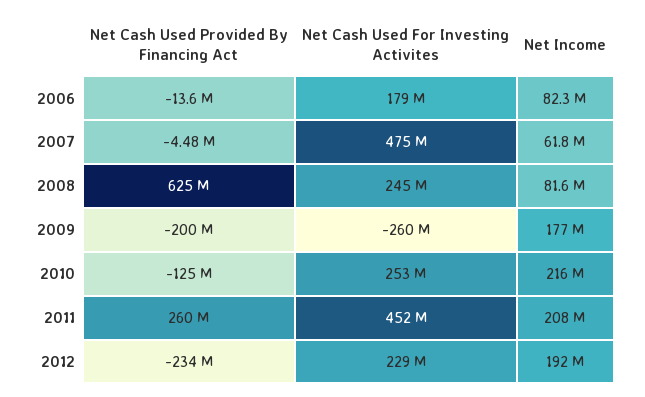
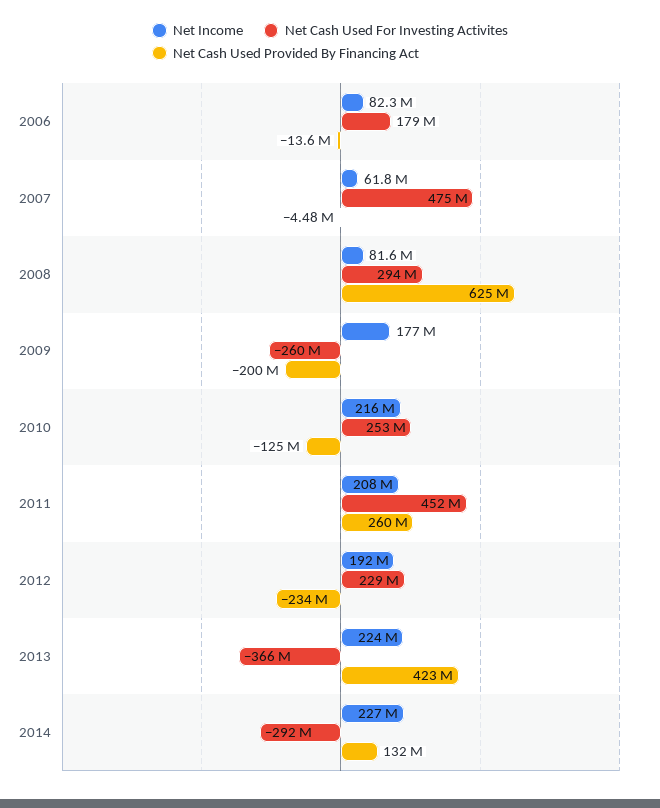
Net Cash Used For Investing Activites, 2008: 245000000 -> 294000000
Net Income, 2013: none -> 224000000
Net Cash Used For Investing Activites, 2013: none -> -366000000
Net Cash Used Provided By Financing Act, 2013: none -> 423000000
Net Income, 2014: none -> 227000000
Net Cash Used For Investing Activites, 2014: none -> -292000000
Net Cash Used Provided By Financing Act, 2014: none -> 132000000

